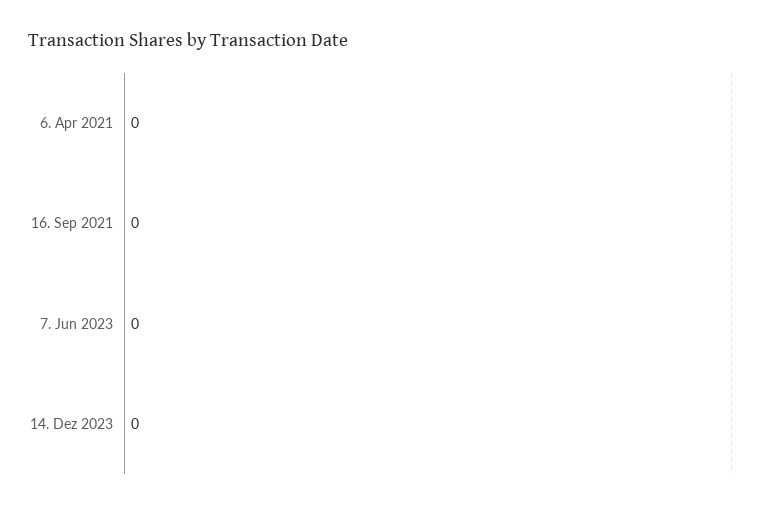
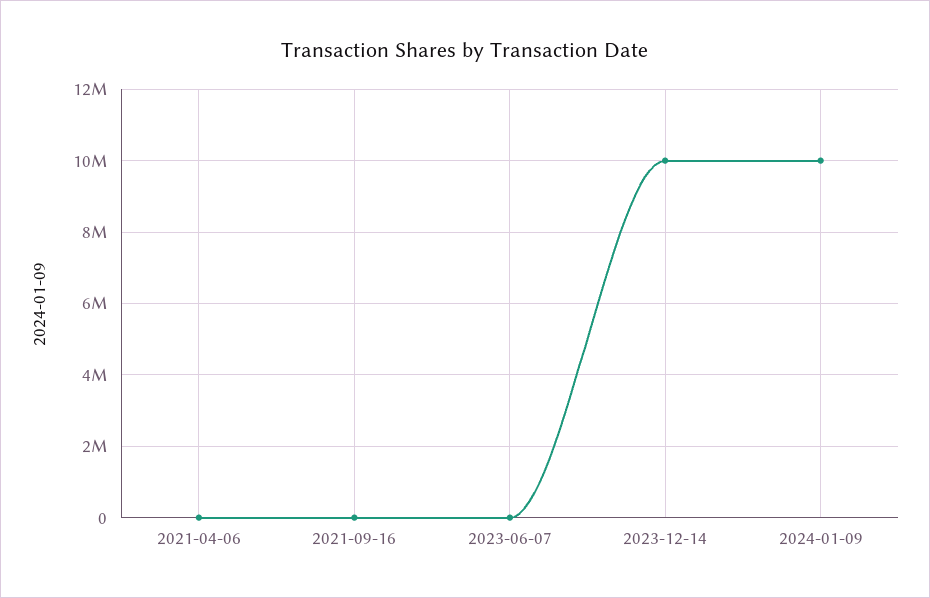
14. Dez 2023: 0 -> 10000000
2024-01-09: none -> 10000000

